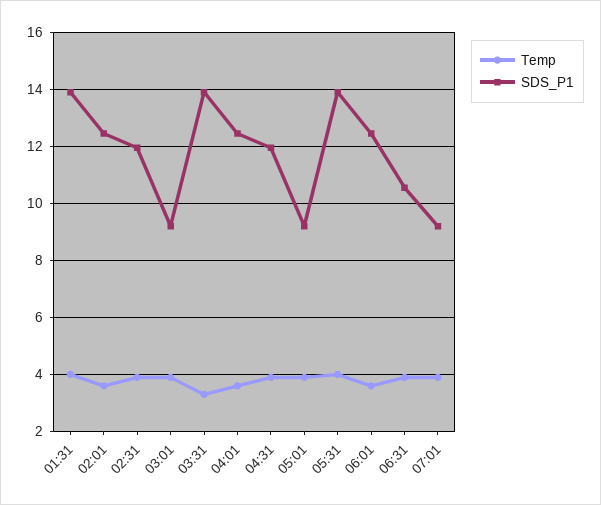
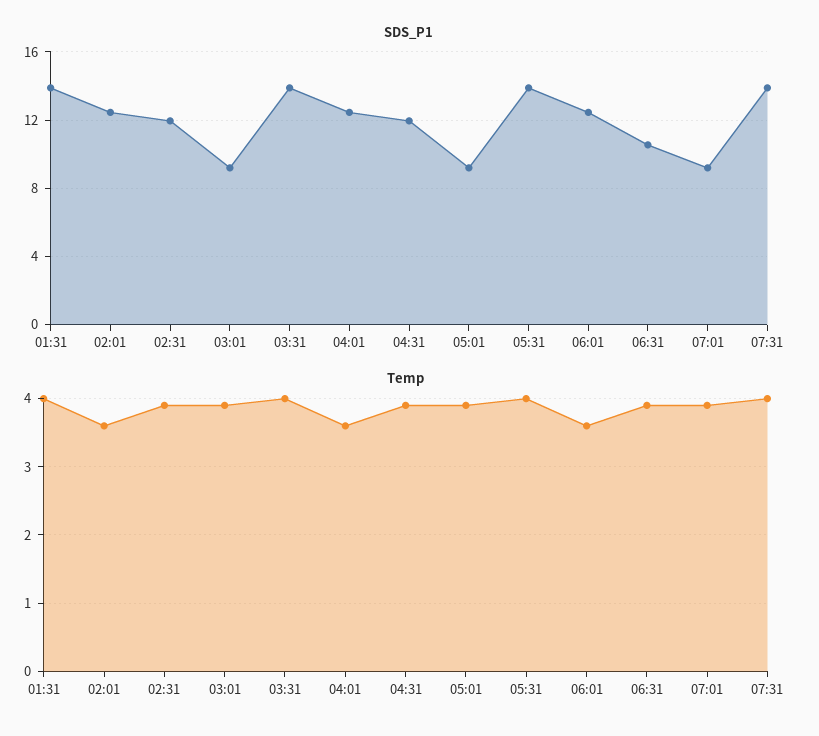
Temp, 03:31: 3.25 -> 4
SDS_P1, 07:31: none -> 14
Temp, 07:31: none -> 4

